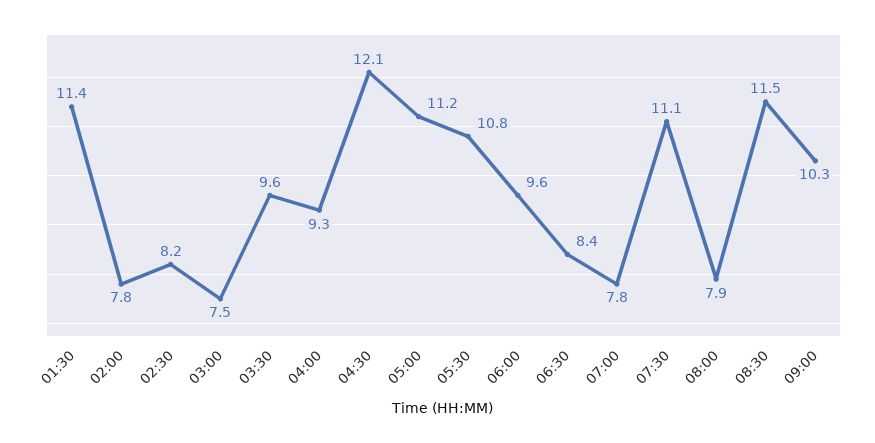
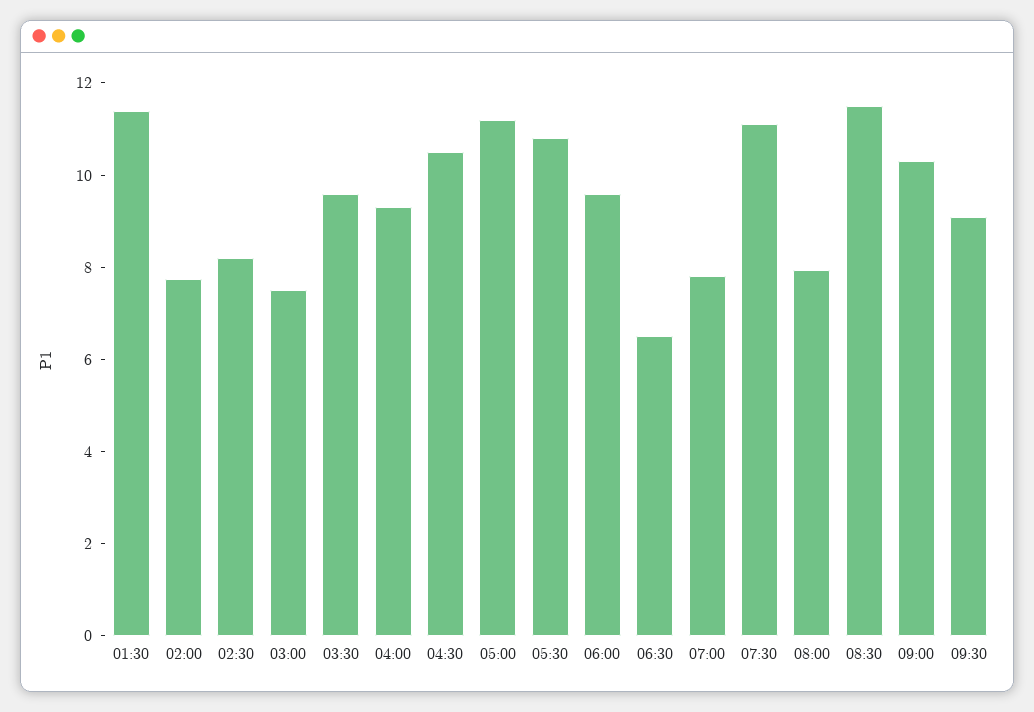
04:30: 12.1 -> 10.5
06:30: 8.4 -> 6.5
09:30: none -> 9

